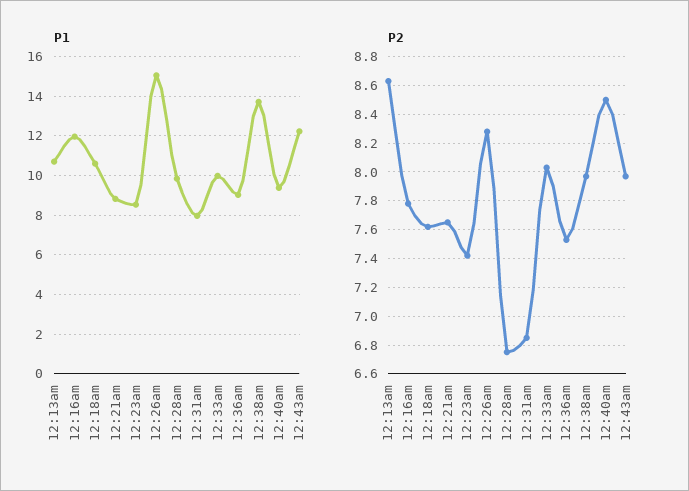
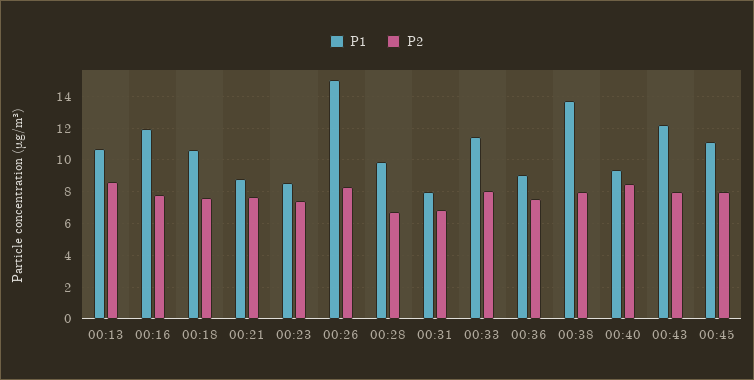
P1, 12:33am: 10 -> 11.5
P1, 00:45: none -> 11
P2, 00:45: none -> 8

